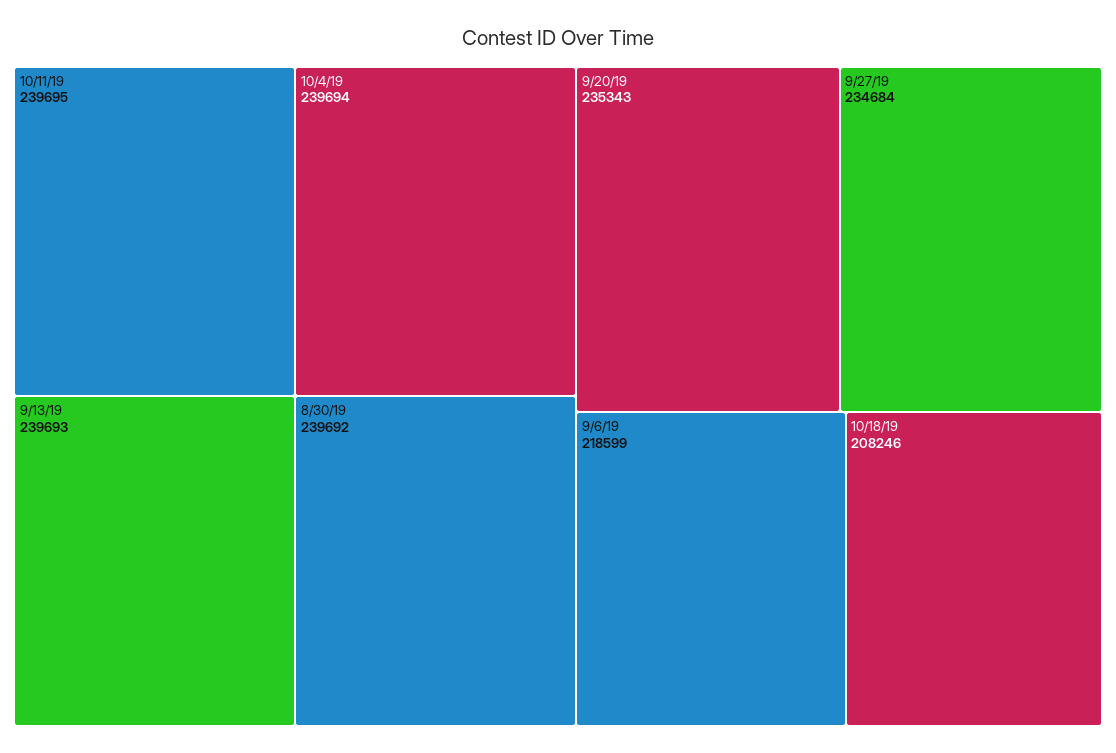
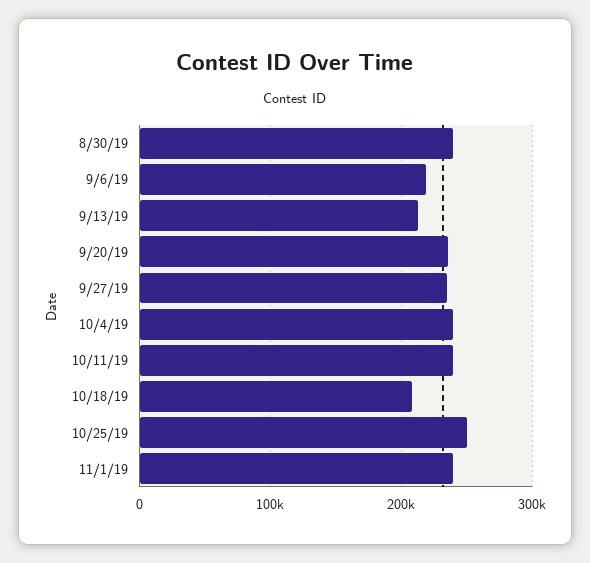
9/13/19: 239693 -> 210000
10/25/19: none -> 250000
11/1/19: none -> 240000

